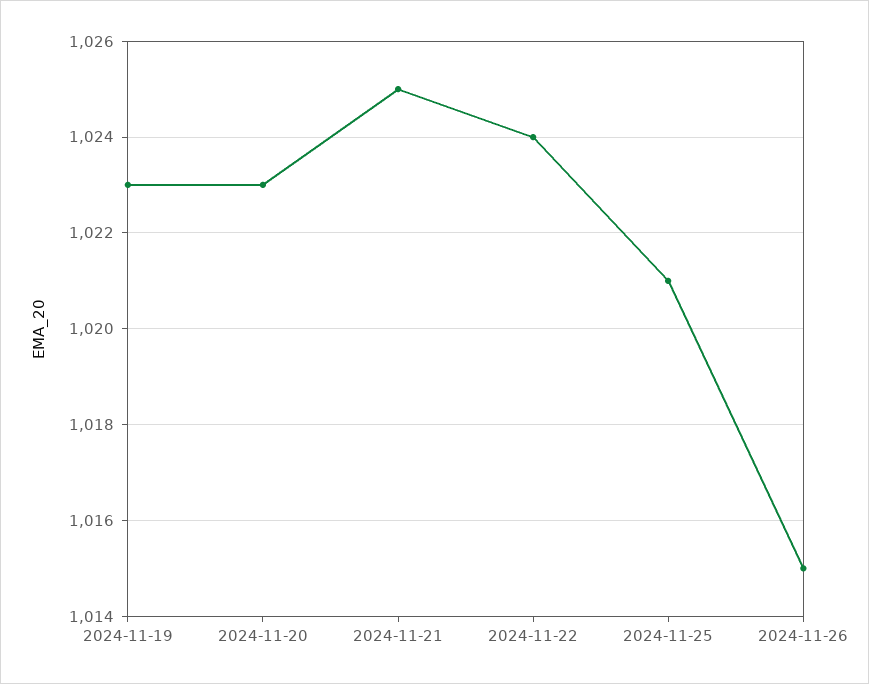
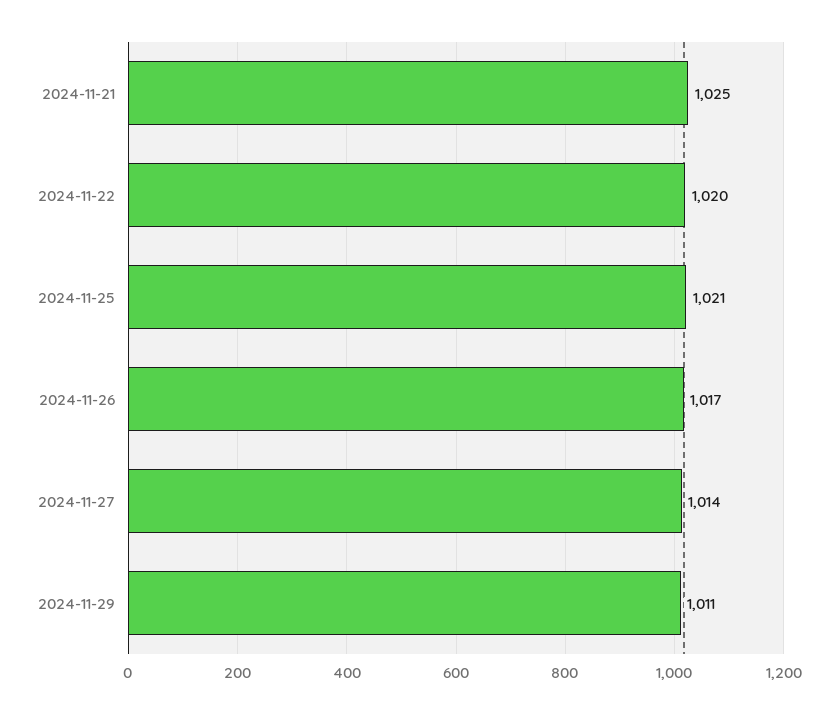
2024-11-19: 1023 -> none
2024-11-20: 1023 -> none
2024-11-22: 1024 -> 1020
2024-11-26: 1015 -> 1017
2024-11-27: none -> 1014
2024-11-29: none -> 1011

